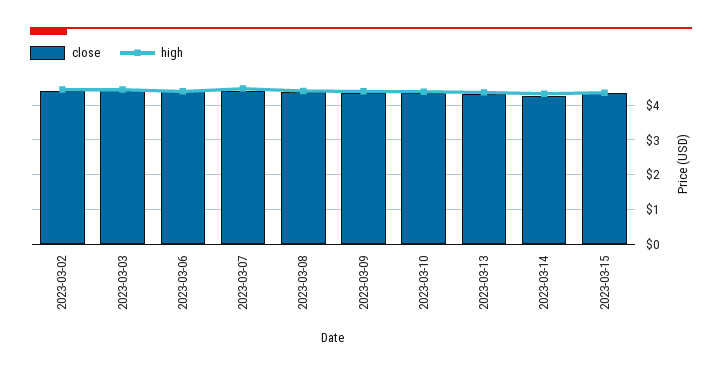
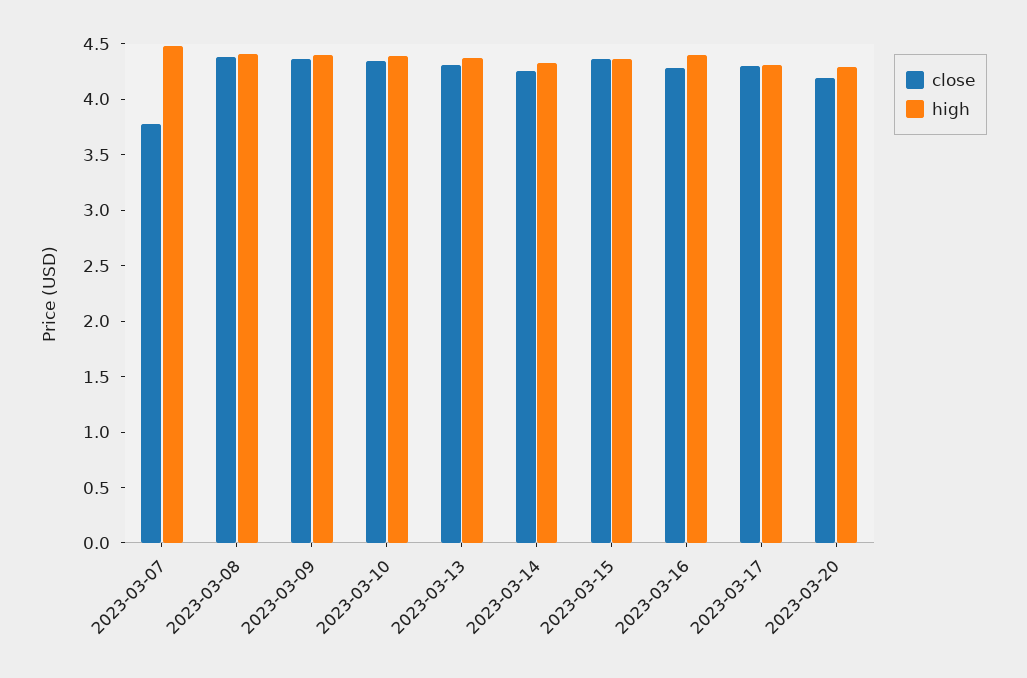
close, 2023-03-02: 4.4 -> none
high, 2023-03-02: 4.4 -> none
close, 2023-03-03: 4.4 -> none
high, 2023-03-03: 4.4 -> none
close, 2023-03-06: 4.4 -> none
high, 2023-03-06: 4.4 -> none
close, 2023-03-07: 4.4 -> 3.8
close, 2023-03-16: none -> 4.3
high, 2023-03-16: none -> 4.4
close, 2023-03-17: none -> 4.3
high, 2023-03-17: none -> 4.3
close, 2023-03-20: none -> 4.2
high, 2023-03-20: none -> 4.3

